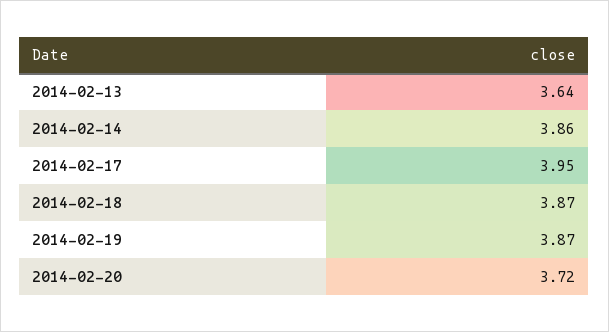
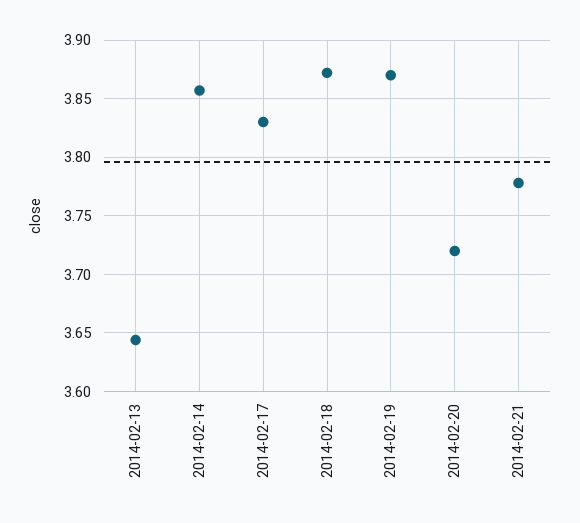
2014-02-17: 3.95 -> 3.83
2014-02-21: none -> 3.78

